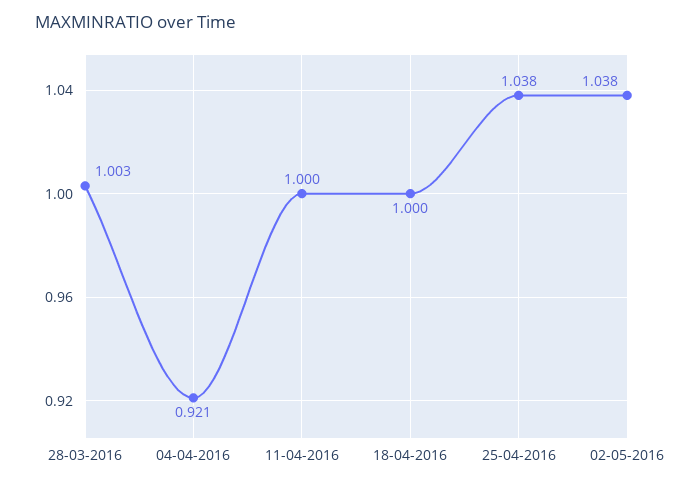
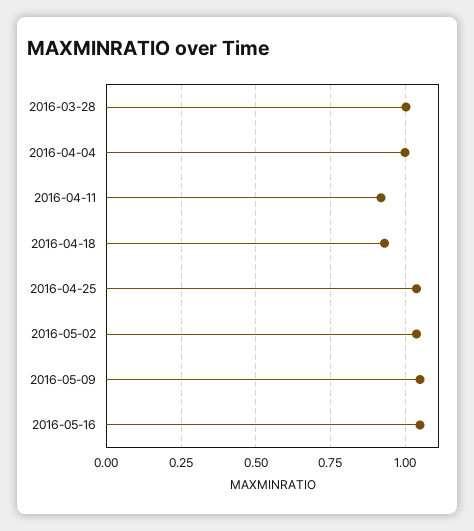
04-04-2016: 0.921 -> 1
11-04-2016: 1 -> 0.925
18-04-2016: 1 -> 0.925
2016-05-09: none -> 1.05
2016-05-16: none -> 1.05

